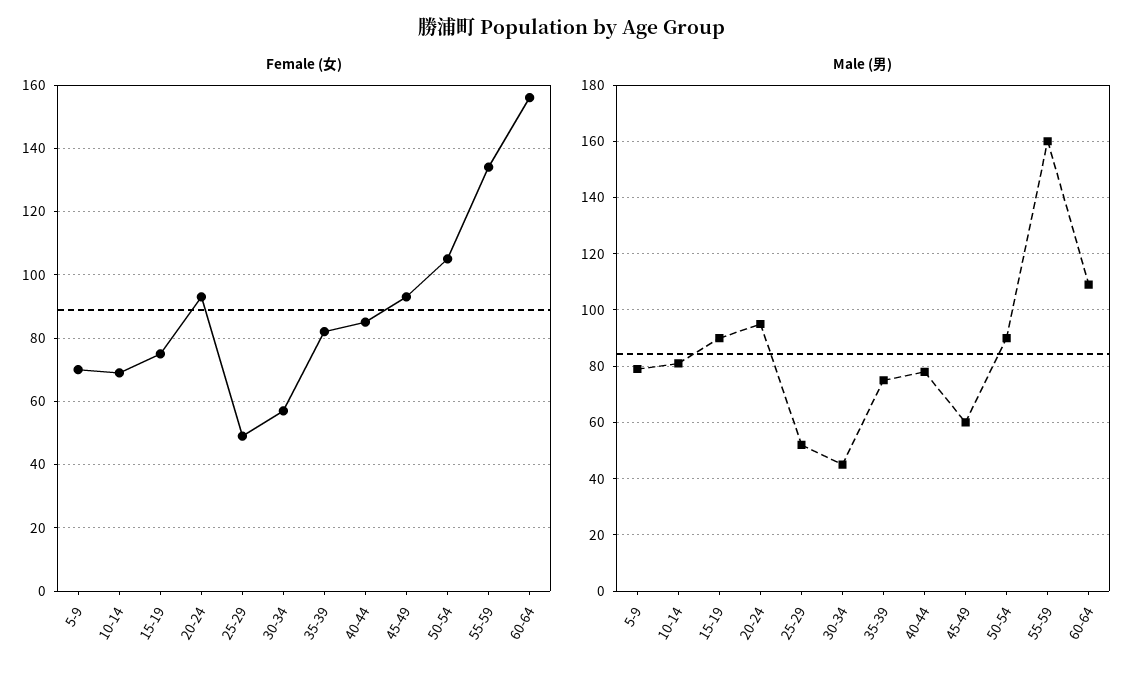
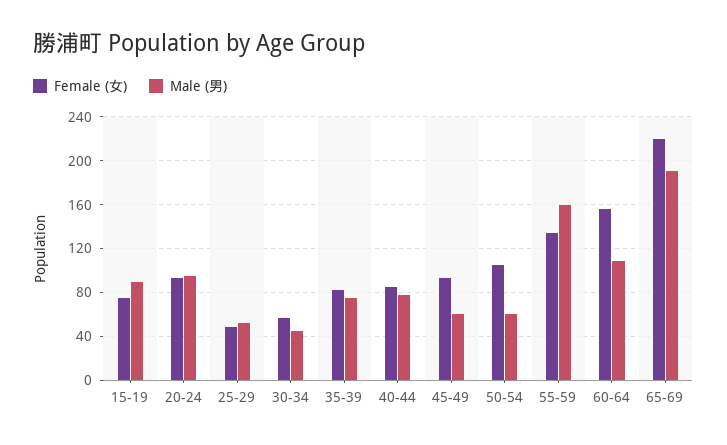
Female (女), 5-9: 70 -> none
Female (女), 10-14: 70 -> none
Male (男), 5-9: 80 -> none
Male (男), 10-14: 80 -> none
Male (男), 50-54: 90 -> 60
Female (女), 65-69: none -> 220
Male (男), 65-69: none -> 190

